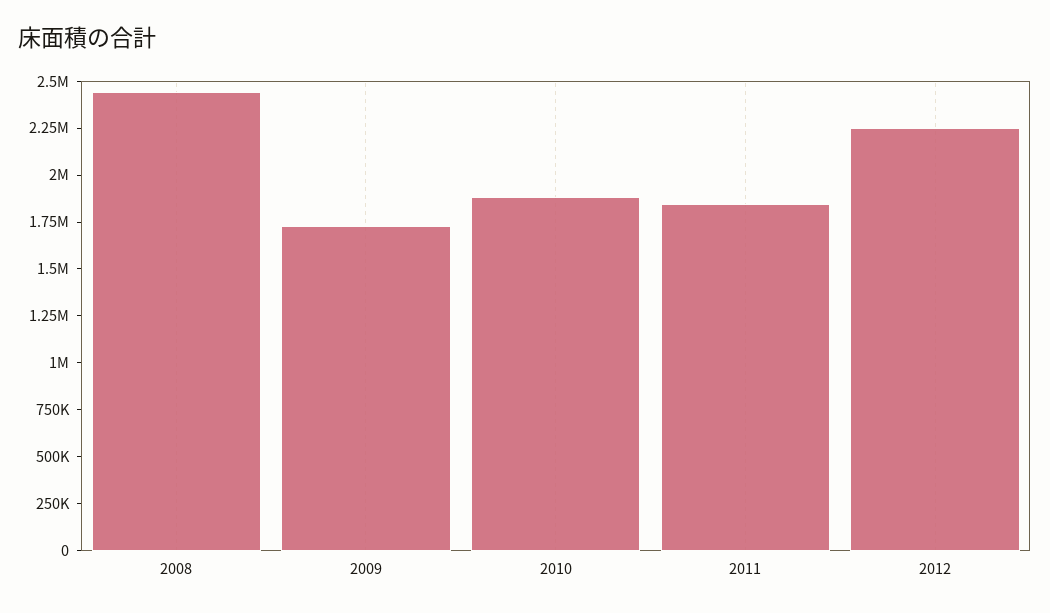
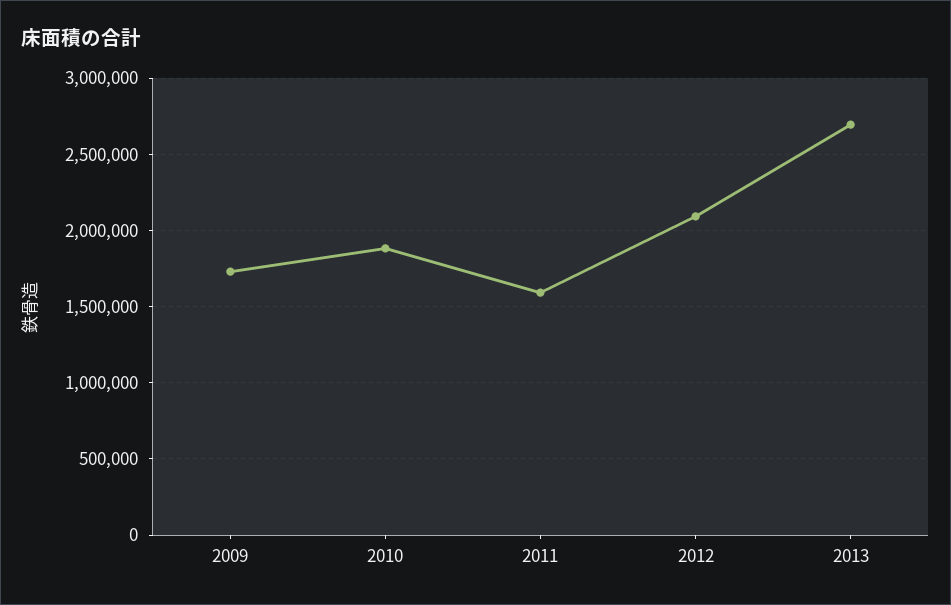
2008: 2450000 -> none
2011: 1850000 -> 1600000
2012: 2250000 -> 2100000
2013: none -> 2700000

